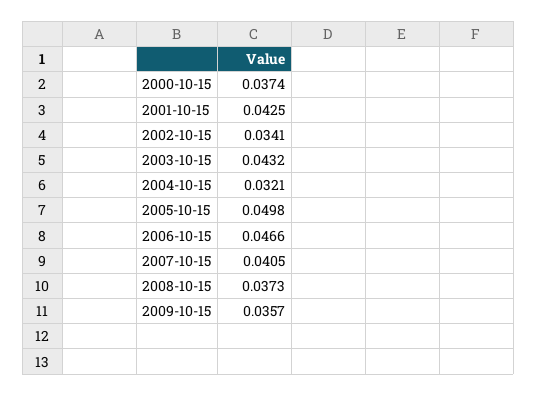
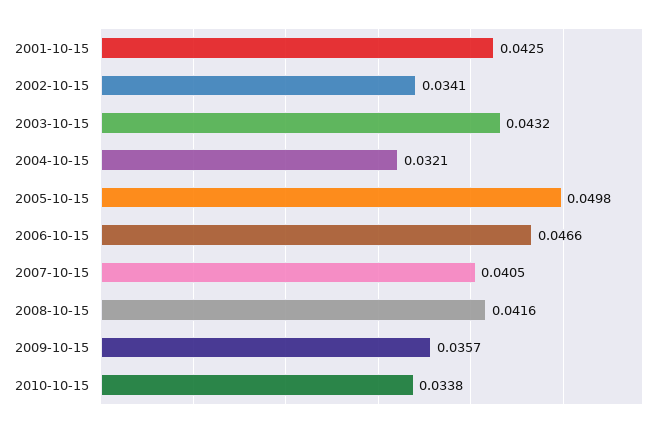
2000-10-15: 0.0374 -> none
2008-10-15: 0.0373 -> 0.0416
2010-10-15: none -> 0.0338

